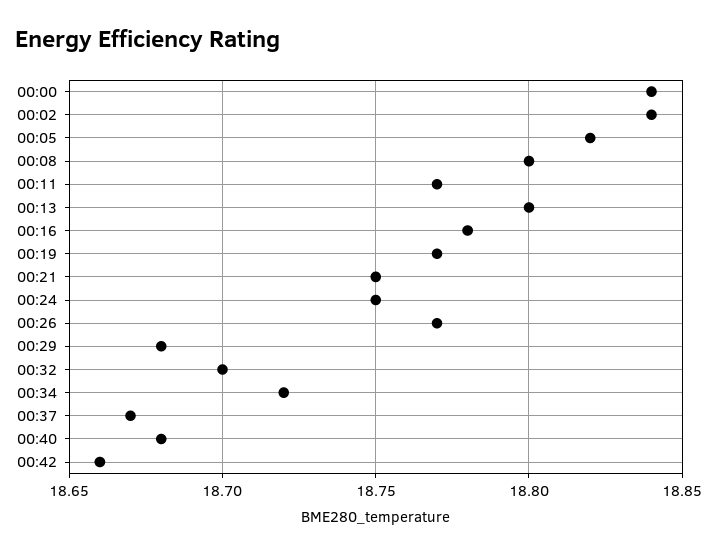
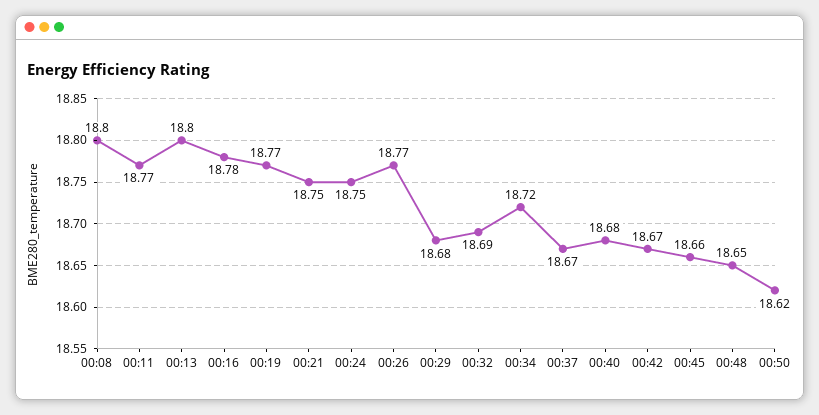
00:00: 18.84 -> none
00:02: 18.84 -> none
00:05: 18.82 -> none
00:32: 18.7 -> 18.69
00:42: 18.66 -> 18.67
00:45: none -> 18.66
00:48: none -> 18.65
00:50: none -> 18.62

